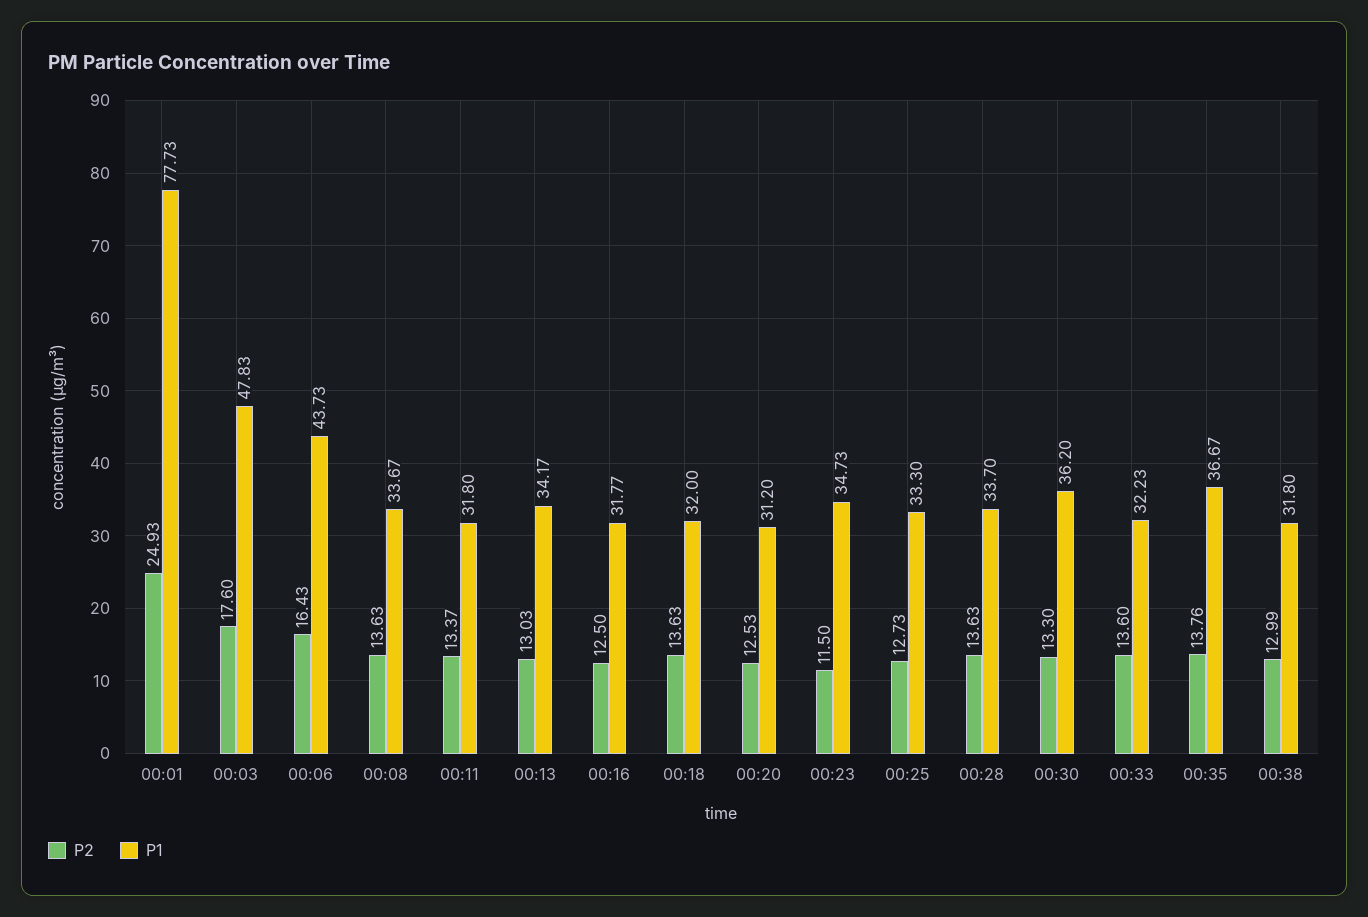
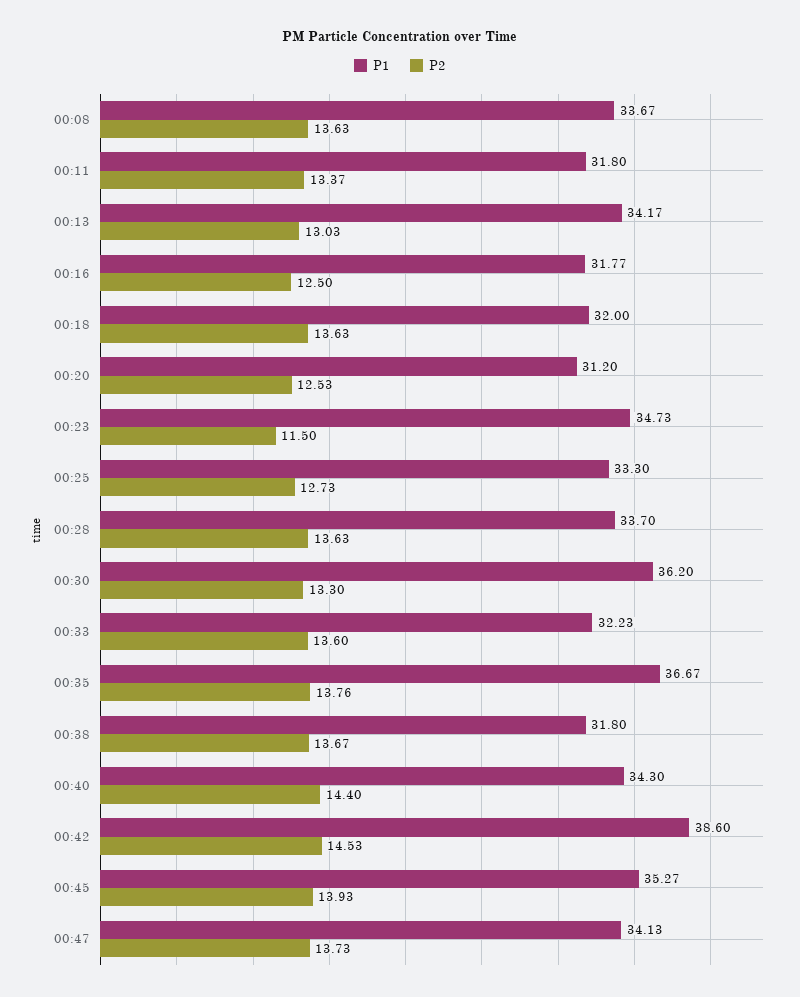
P2, 00:01: 24.93 -> none
P1, 00:01: 77.73 -> none
P2, 00:03: 17.6 -> none
P1, 00:03: 47.83 -> none
P2, 00:06: 16.43 -> none
P1, 00:06: 43.73 -> none
P2, 00:38: 12.99 -> 13.67
P1, 00:40: none -> 34.3
P2, 00:40: none -> 14.4
P1, 00:42: none -> 38.6
P2, 00:42: none -> 14.53
P1, 00:45: none -> 35.27
P2, 00:45: none -> 13.93
P1, 00:47: none -> 34.13
P2, 00:47: none -> 13.73

